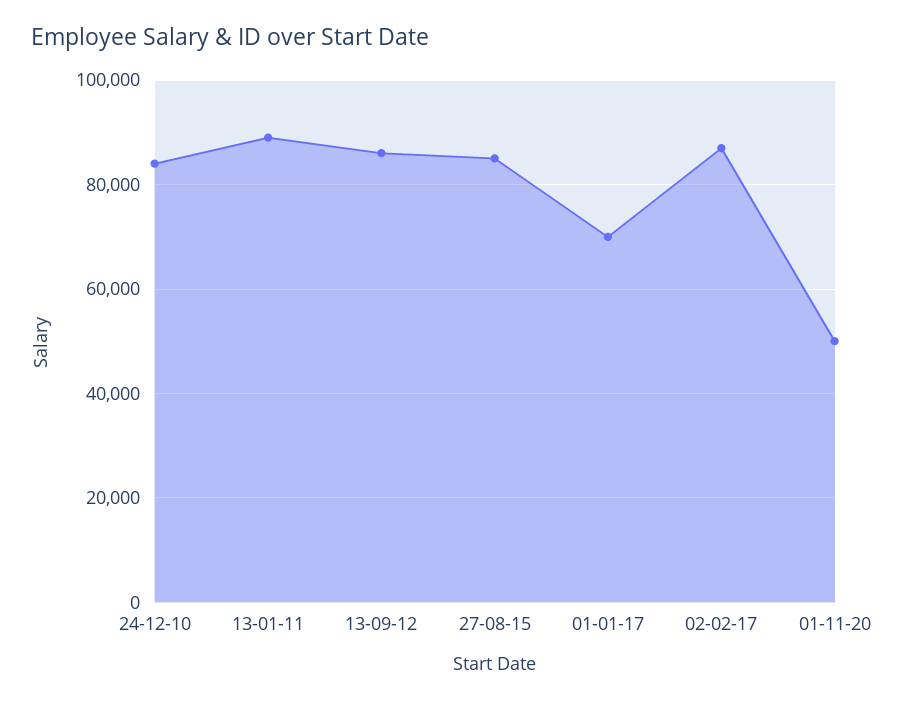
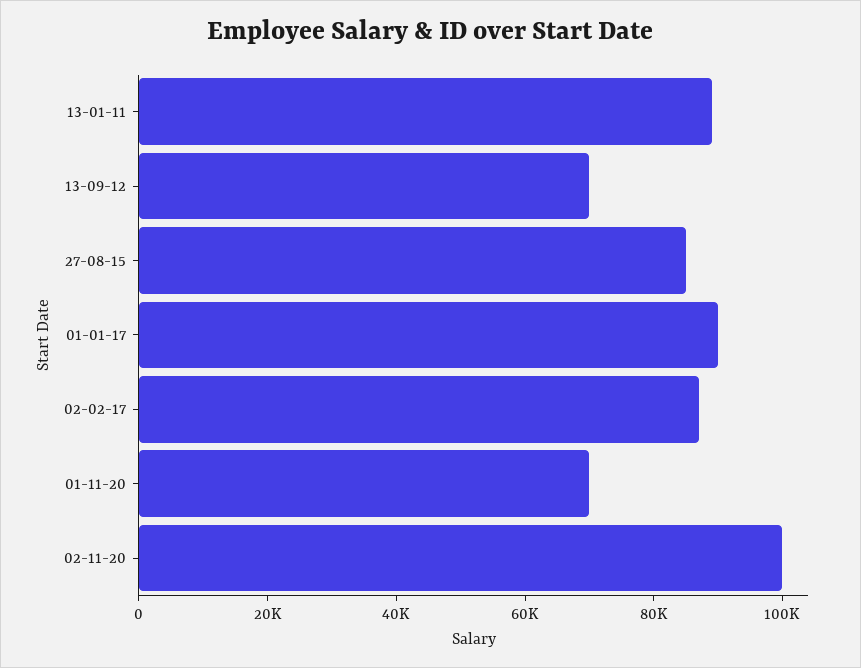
24-12-10: 84000 -> none
13-09-12: 86000 -> 70000
01-01-17: 70000 -> 90000
01-11-20: 50000 -> 70000
02-11-20: none -> 100000

